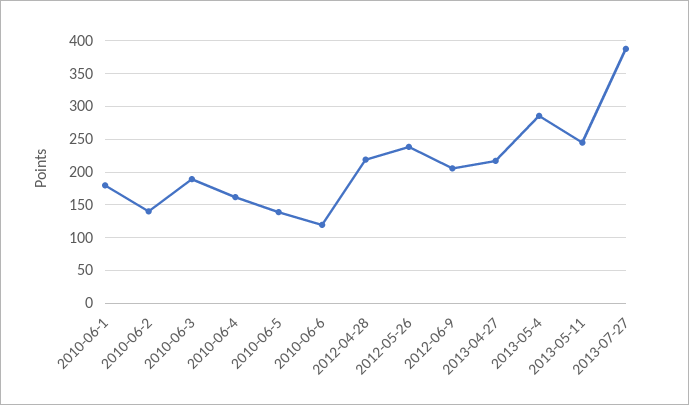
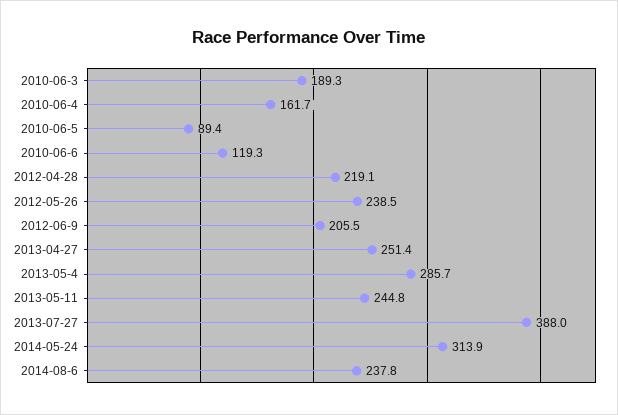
2010-06-1: 180 -> none
2010-06-2: 140 -> none
2010-06-5: 140 -> 89.4
2013-04-27: 220 -> 251.4
2014-05-24: none -> 313.9
2014-08-6: none -> 237.8

